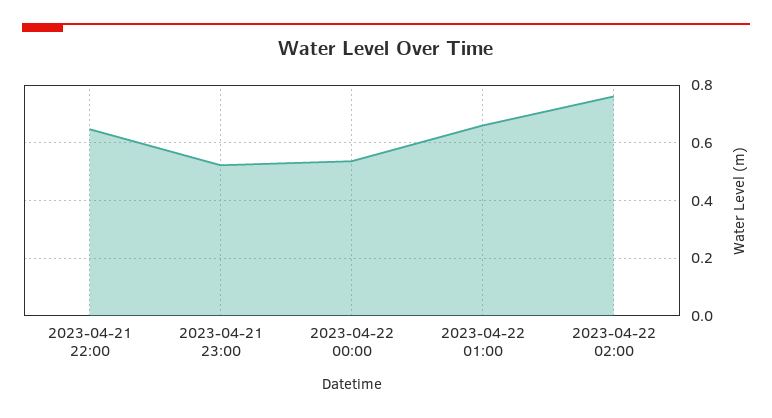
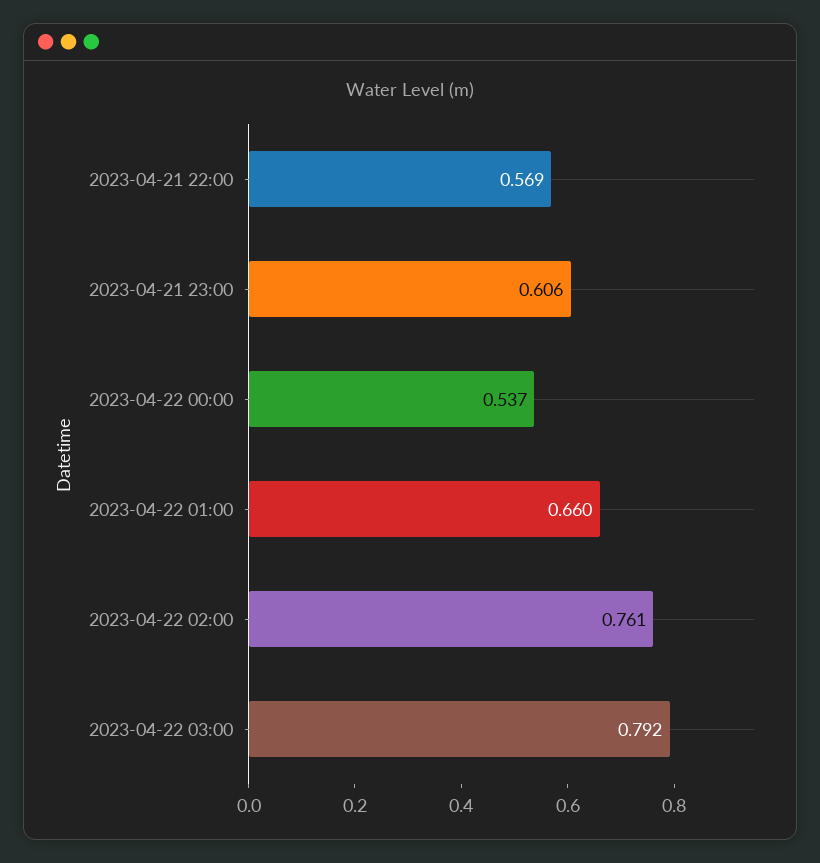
2023-04-21 22:00: 0.65 -> 0.569
2023-04-21 23:00: 0.525 -> 0.606
2023-04-22 03:00: none -> 0.792

